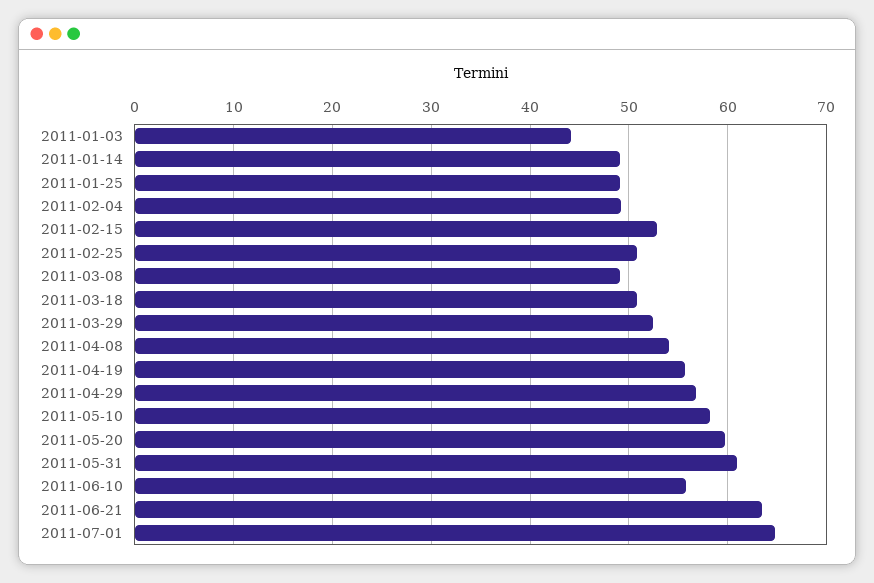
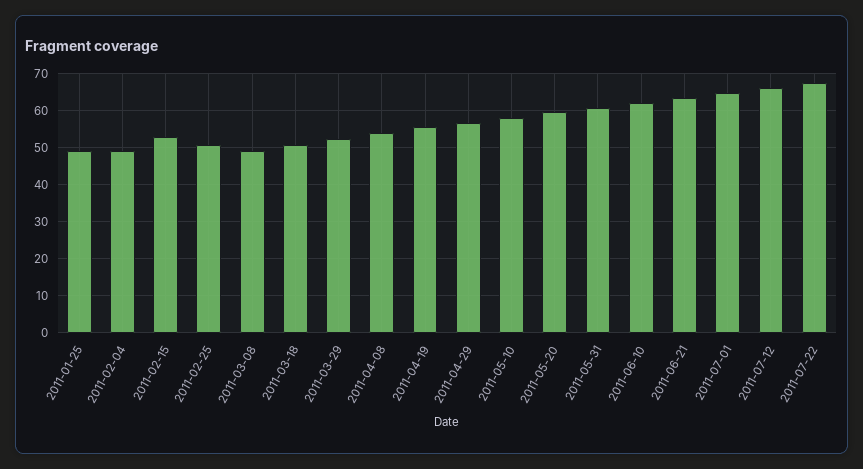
2011-01-03: 44 -> none
2011-01-14: 49 -> none
2011-06-10: 56 -> 62
2011-07-12: none -> 66
2011-07-22: none -> 68

